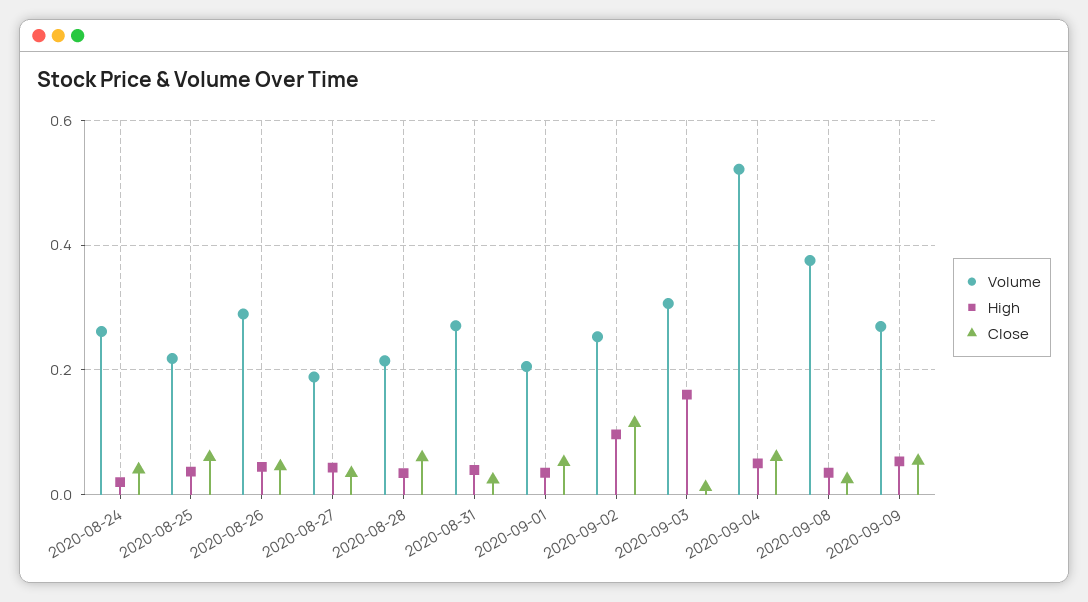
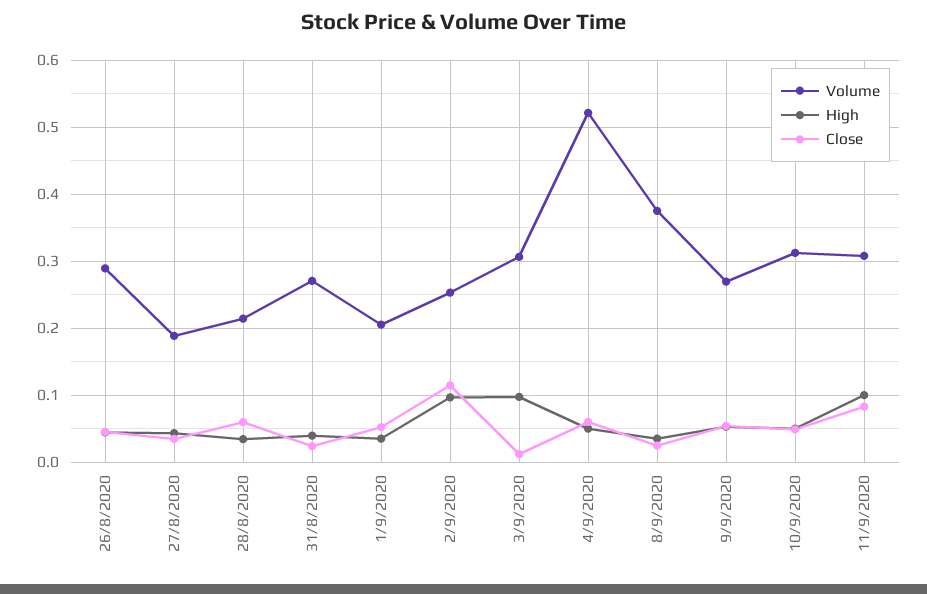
Volume, 2020-08-24: 0.26 -> none
High, 2020-08-24: 0.02 -> none
Close, 2020-08-24: 0.04 -> none
Volume, 2020-08-25: 0.22 -> none
High, 2020-08-25: 0.04 -> none
Close, 2020-08-25: 0.06 -> none
High, 2020-09-03: 0.16 -> 0.1
Volume, 10/9/2020: none -> 0.31
High, 10/9/2020: none -> 0.05
Close, 10/9/2020: none -> 0.05
Volume, 11/9/2020: none -> 0.31
High, 11/9/2020: none -> 0.1
Close, 11/9/2020: none -> 0.08

